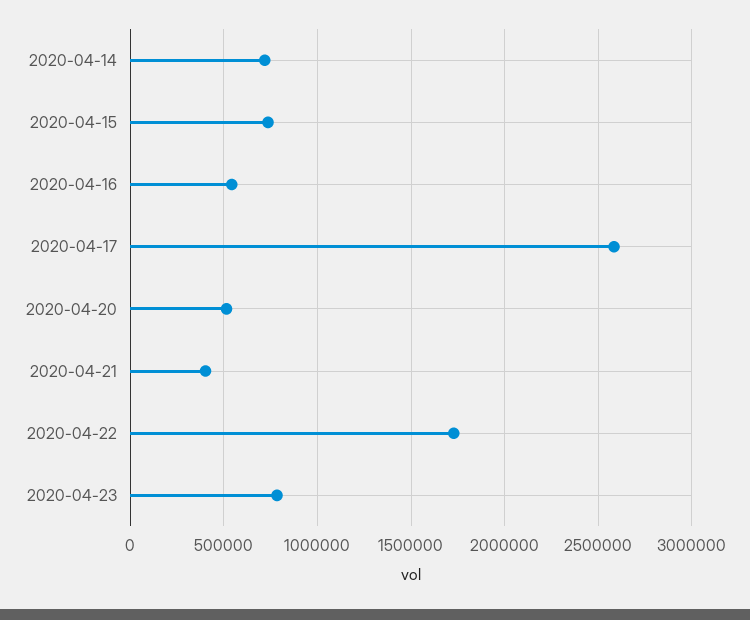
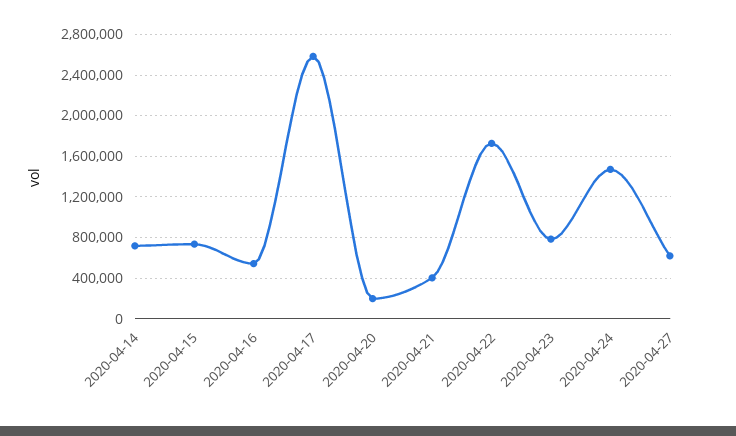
2020-04-20: 500000 -> 200000
2020-04-24: none -> 1500000
2020-04-27: none -> 600000

